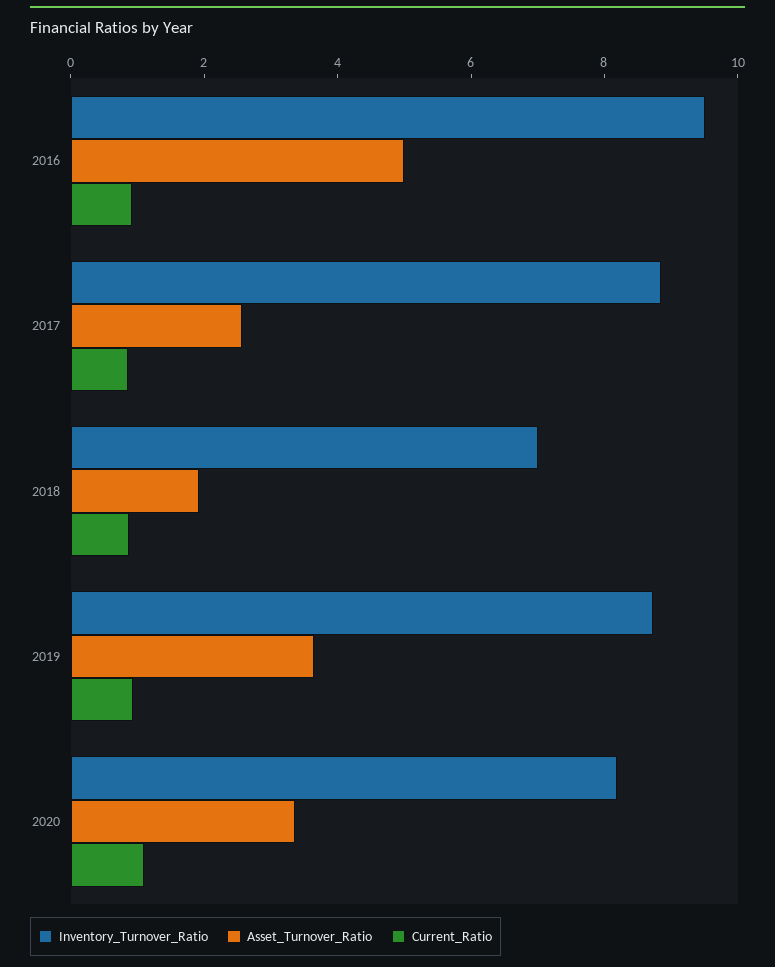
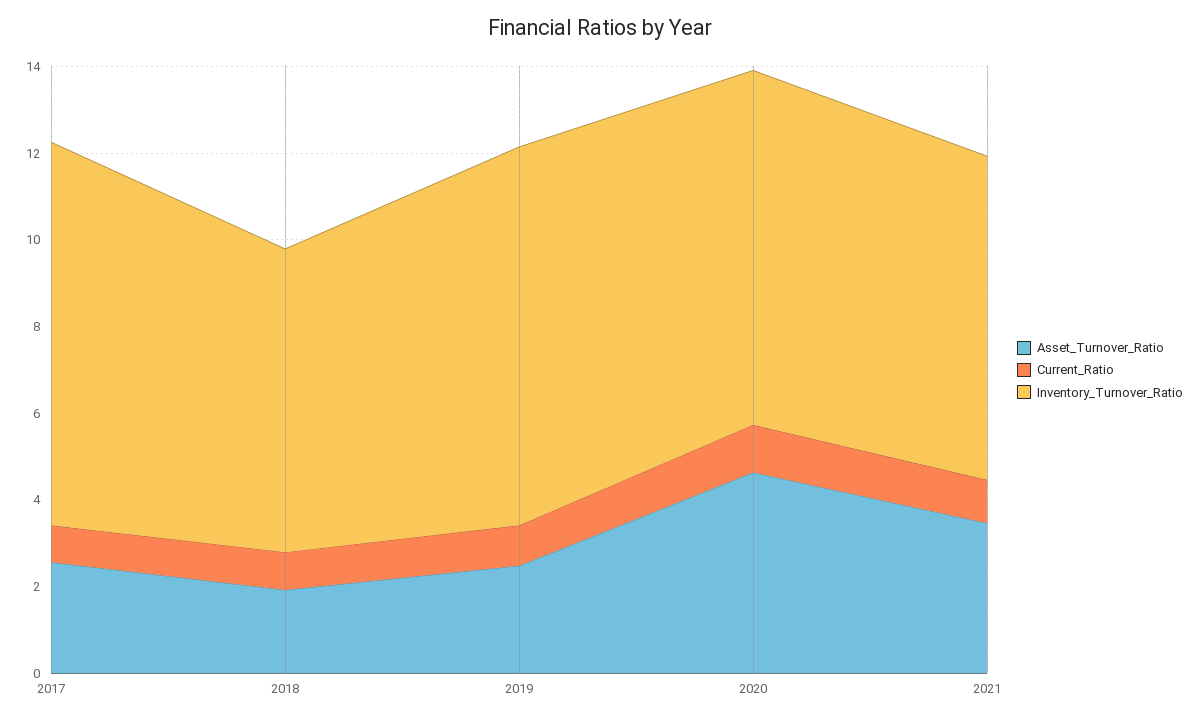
Inventory_Turnover_Ratio, 2016: 9.5 -> none
Asset_Turnover_Ratio, 2016: 5 -> none
Current_Ratio, 2016: 1 -> none
Asset_Turnover_Ratio, 2019: 3.5 -> 2.5
Asset_Turnover_Ratio, 2020: 3.5 -> 4.5
Asset_Turnover_Ratio, 2021: none -> 3.5
Current_Ratio, 2021: none -> 1
Inventory_Turnover_Ratio, 2021: none -> 7.5

